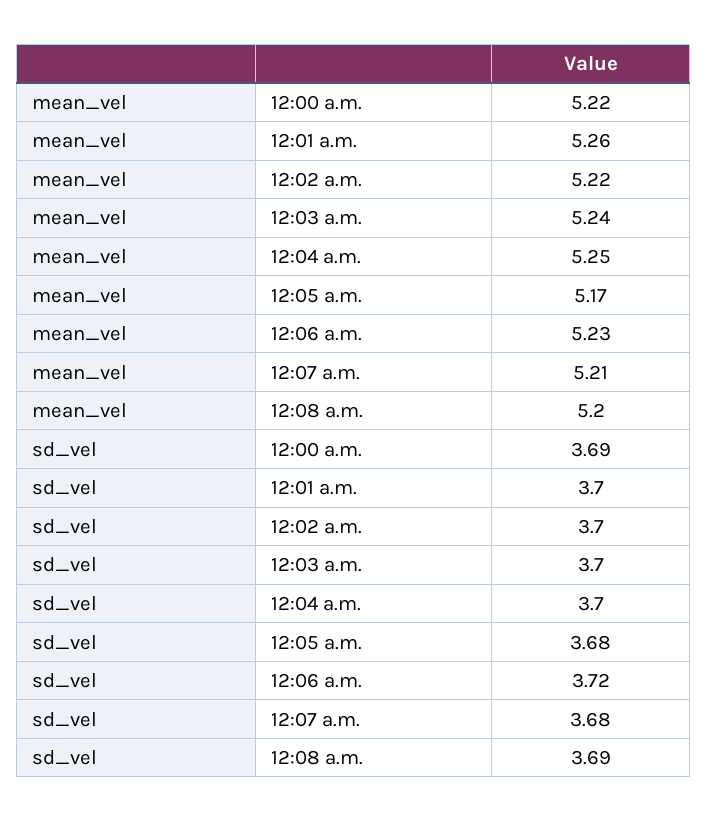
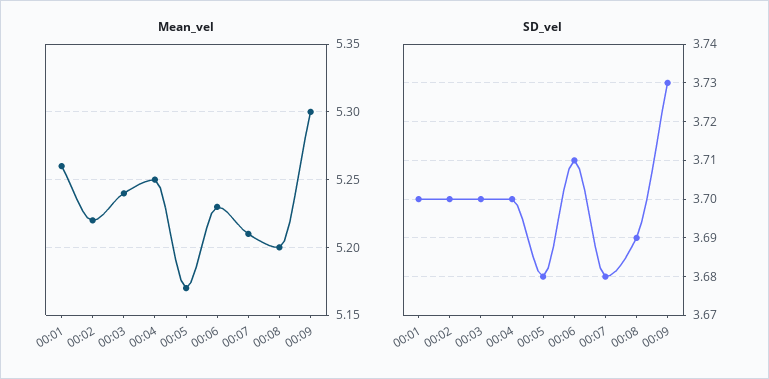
mean_vel, 12:00 a.m.: 5.22 -> none
sd_vel, 12:00 a.m.: 3.69 -> none
sd_vel, 12:06 a.m.: 3.72 -> 3.71
mean_vel, 00:09: none -> 5.3
sd_vel, 00:09: none -> 3.73

